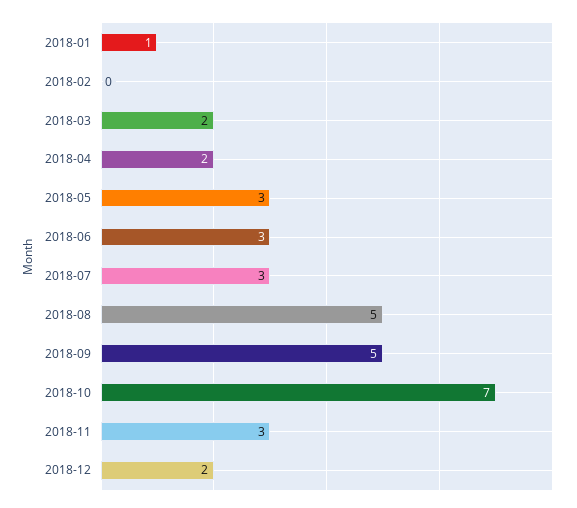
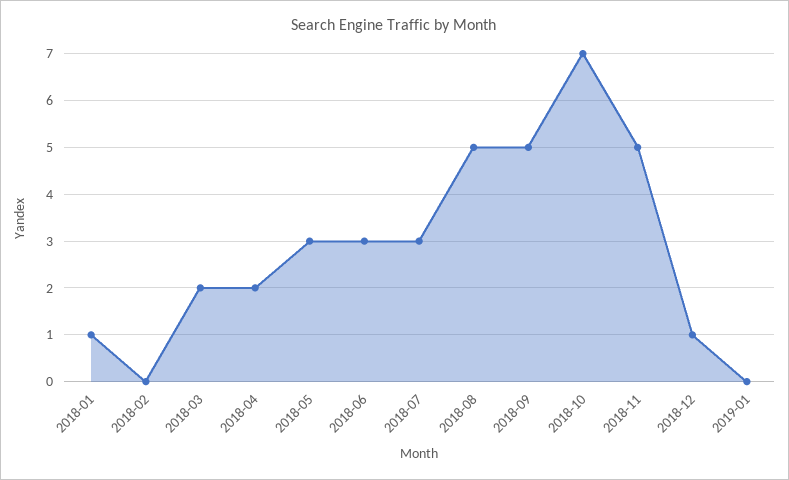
2018-11: 3 -> 5
2018-12: 2 -> 1
2019-01: none -> 0

